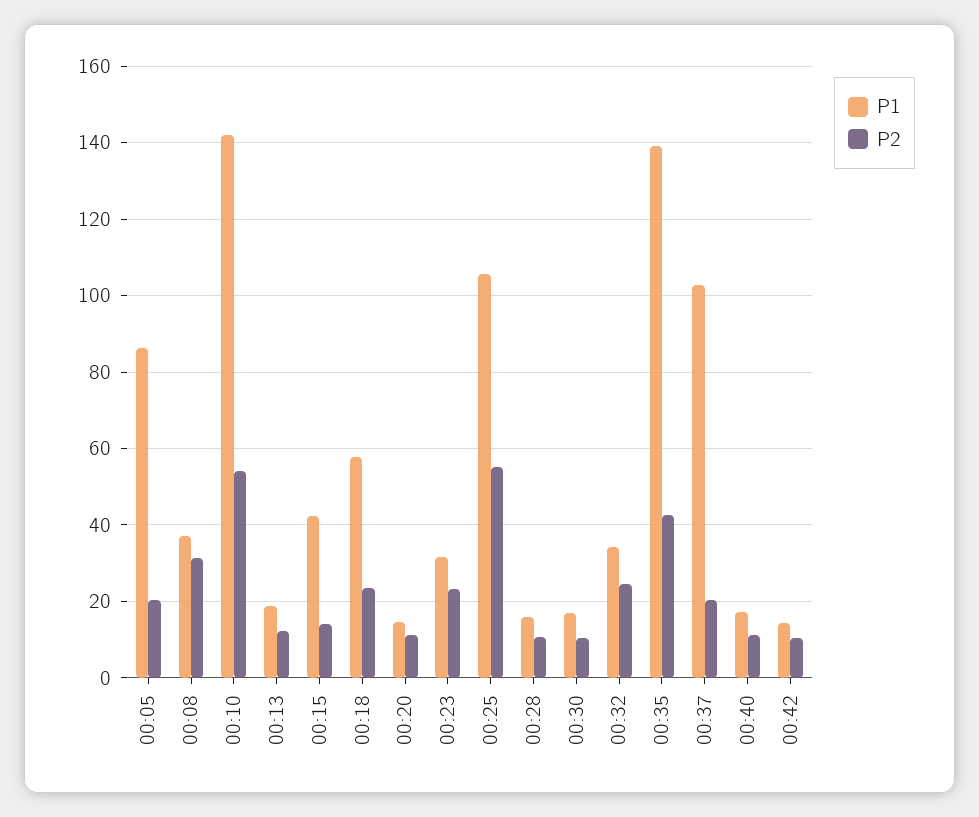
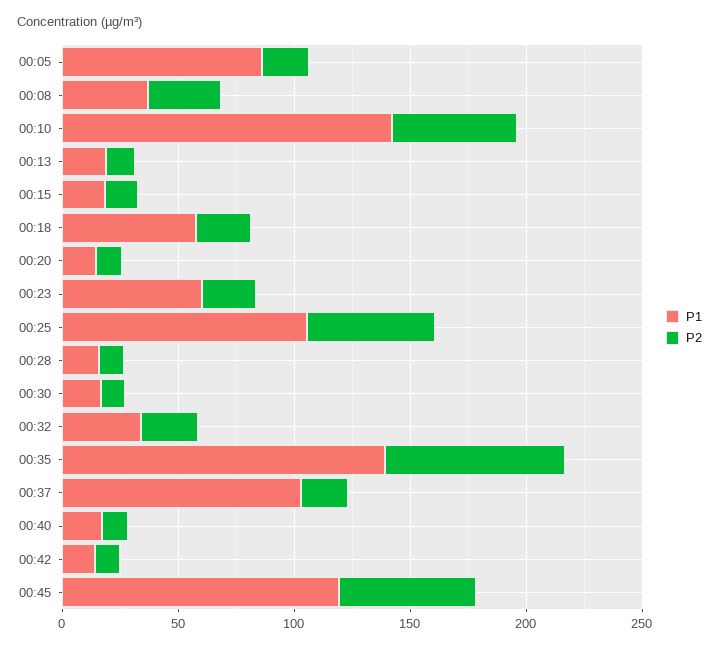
P1, 00:15: 42 -> 20
P1, 00:23: 32 -> 60
P2, 00:35: 42 -> 80
P1, 00:45: none -> 120
P2, 00:45: none -> 60

